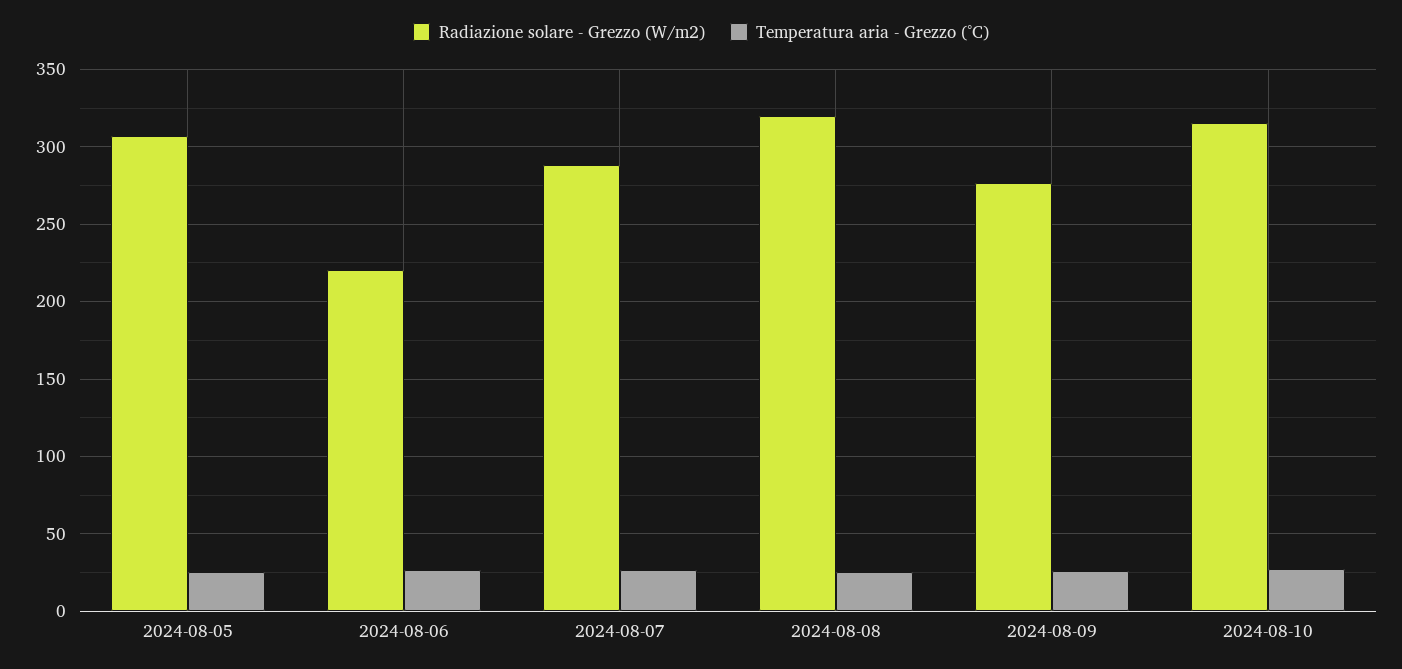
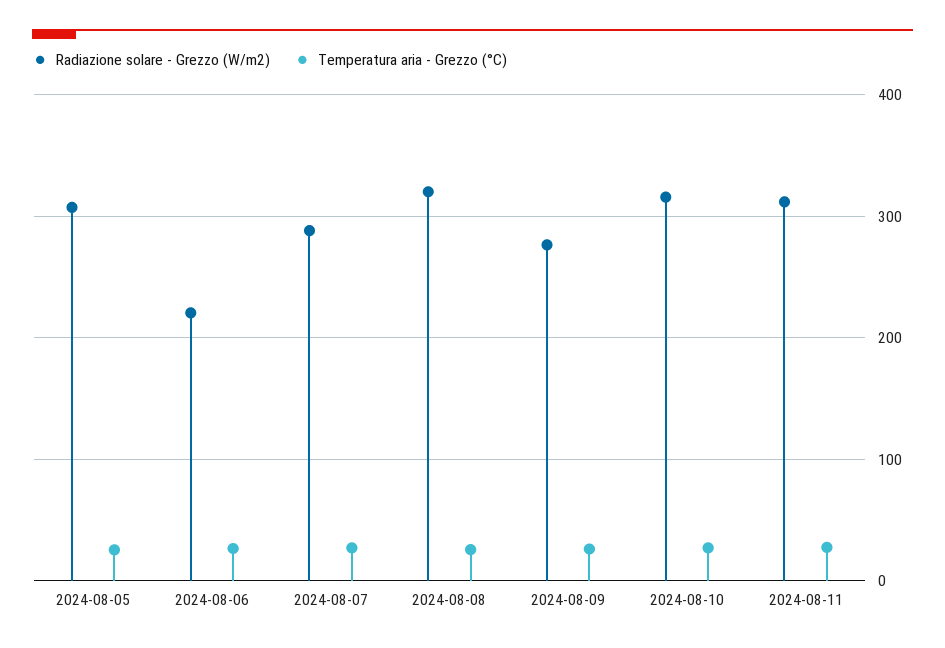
Radiazione solare - Grezzo (W/m2), 2024-08-11: none -> 310
Temperatura aria - Grezzo (°C), 2024-08-11: none -> 30

